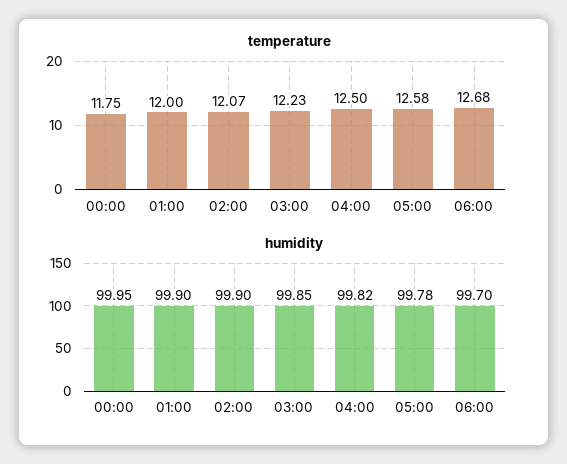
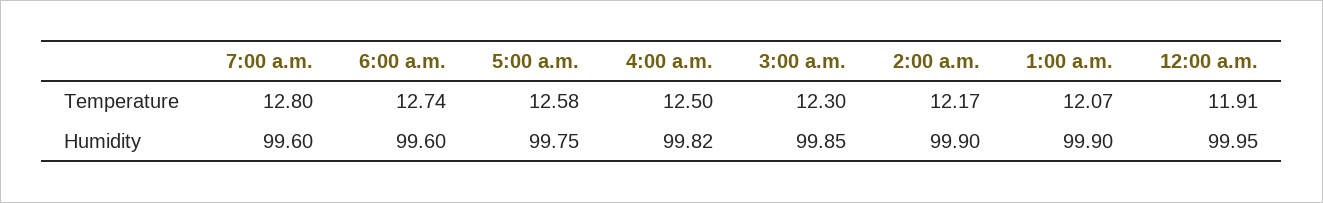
temperature, 00:00: 11.75 -> 11.91
temperature, 01:00: 12 -> 12.07
temperature, 02:00: 12.07 -> 12.17
temperature, 03:00: 12.23 -> 12.3
temperature, 06:00: 12.68 -> 12.74
humidity, 05:00: 99.78 -> 99.75
humidity, 06:00: 99.7 -> 99.6
temperature, 7:00 a.m.: none -> 12.8
humidity, 7:00 a.m.: none -> 99.6

